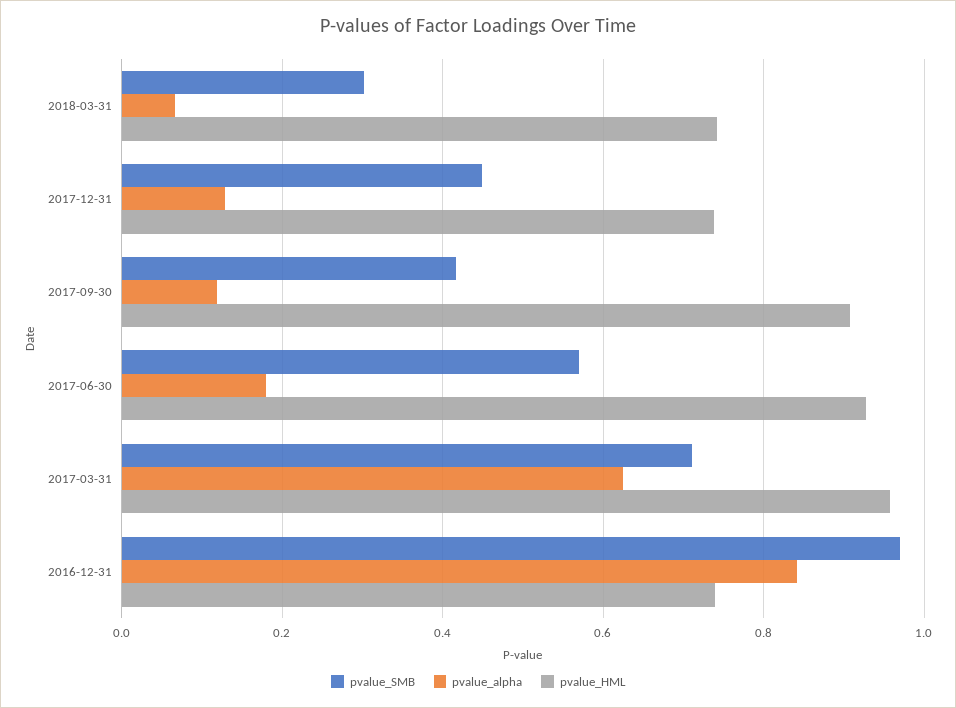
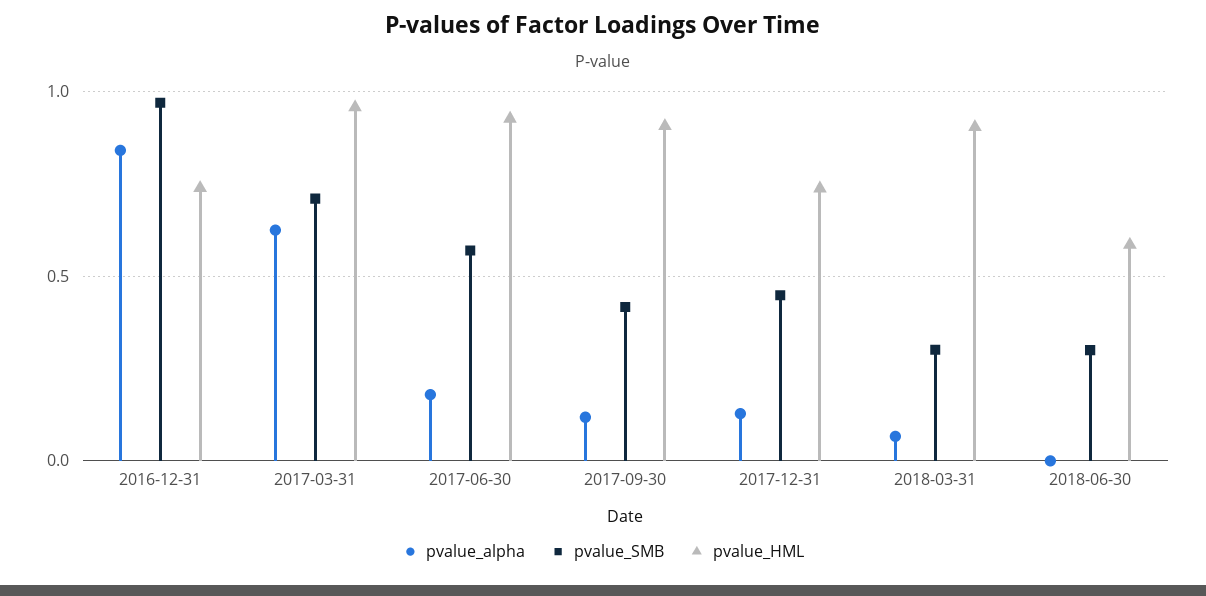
pvalue_HML, 2018-03-31: 0.74 -> 0.9
pvalue_alpha, 2018-06-30: none -> 0
pvalue_SMB, 2018-06-30: none -> 0.3
pvalue_HML, 2018-06-30: none -> 0.6

